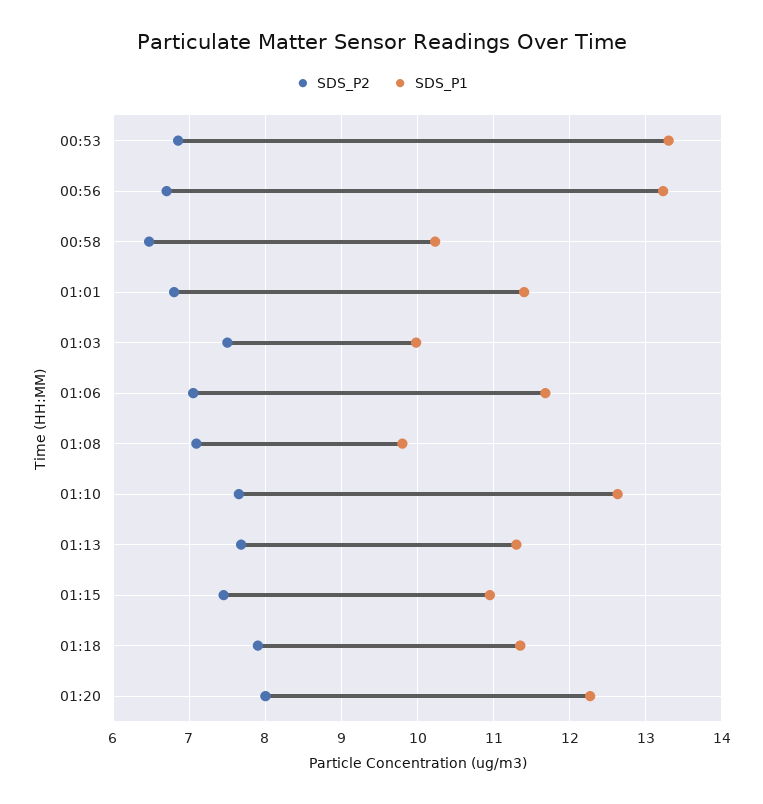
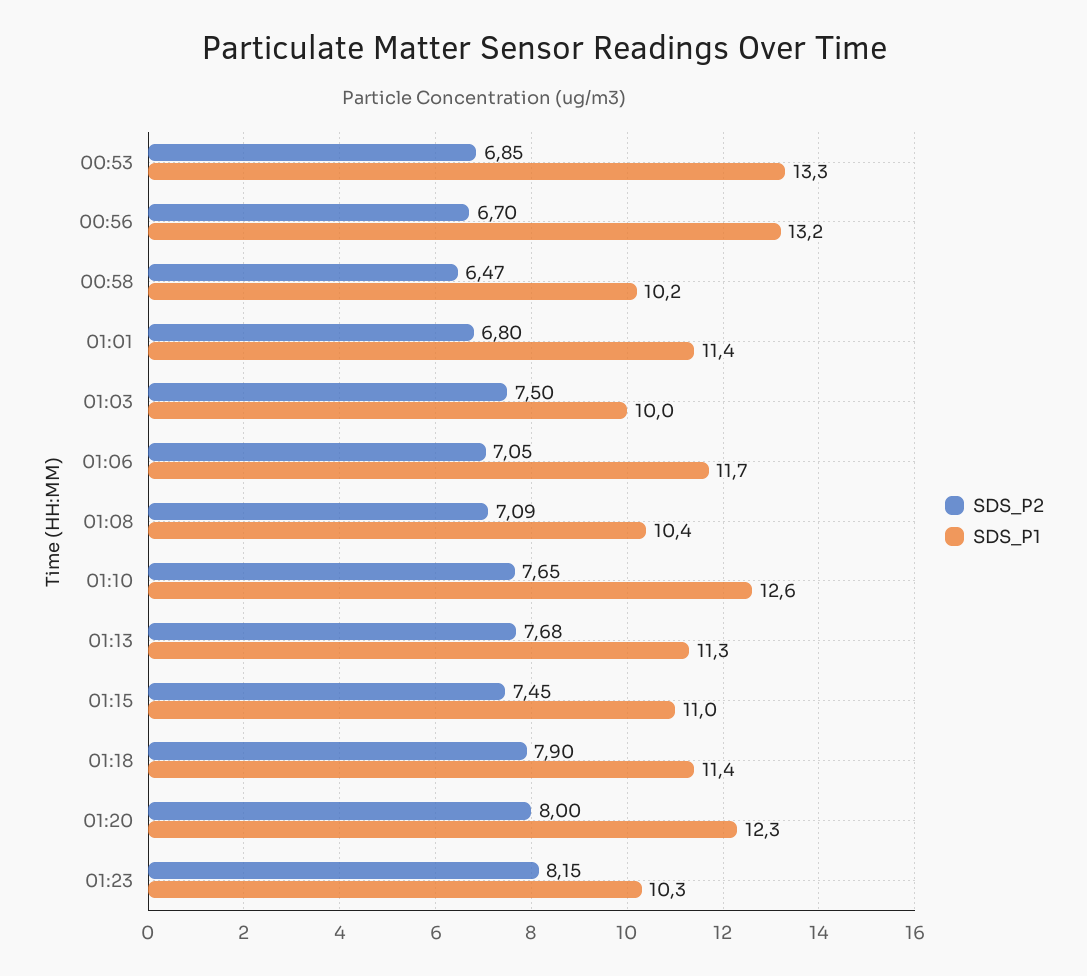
SDS_P1, 01:08: 9.8 -> 10.4
SDS_P2, 01:23: none -> 8.15
SDS_P1, 01:23: none -> 10.3

